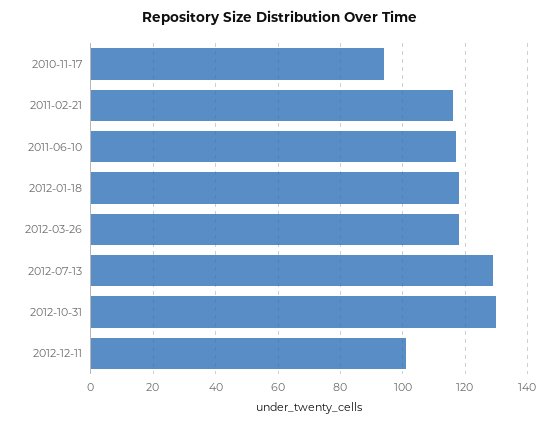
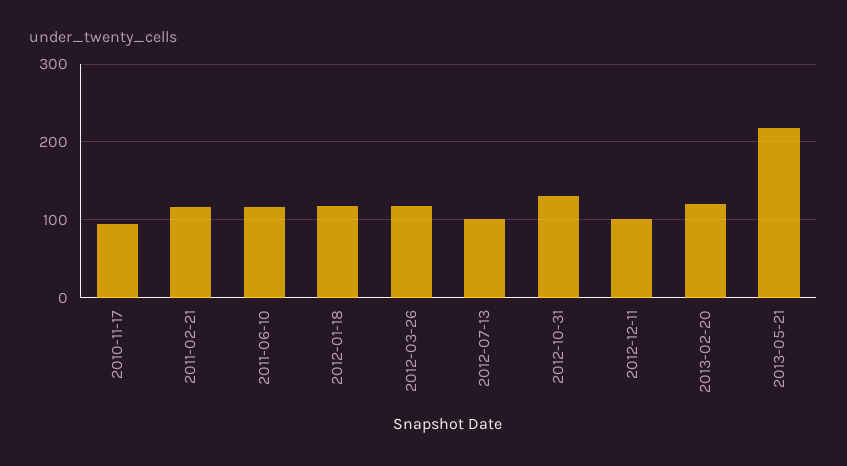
2012-07-13: 130 -> 100
2013-02-20: none -> 120
2013-05-21: none -> 220

